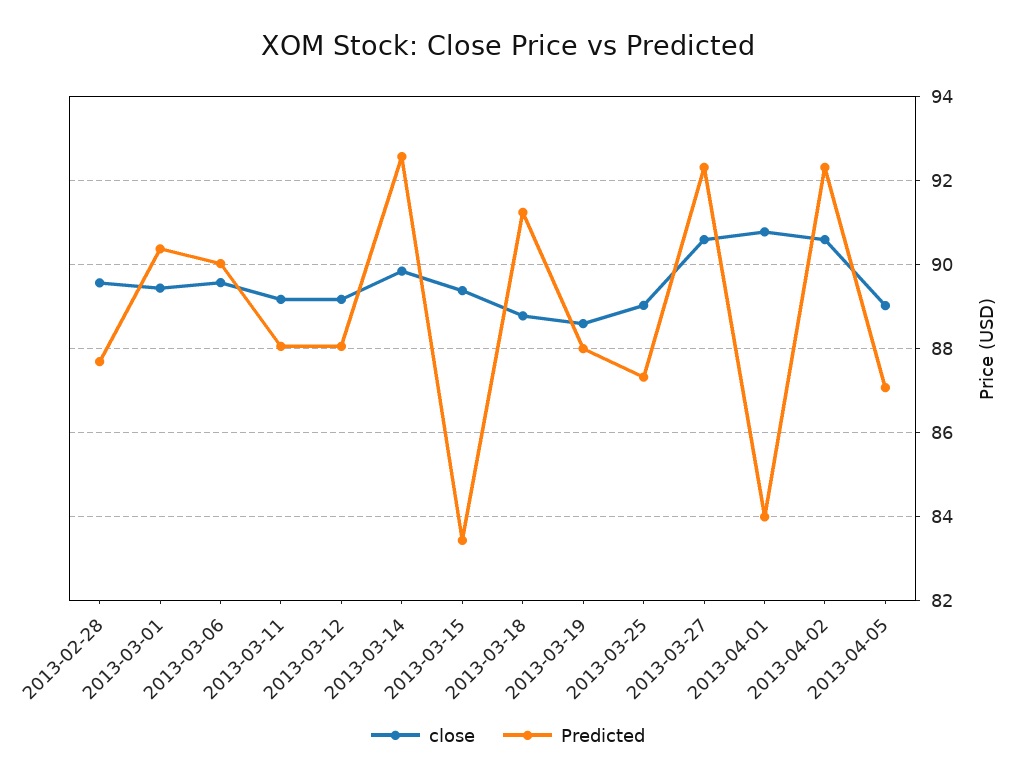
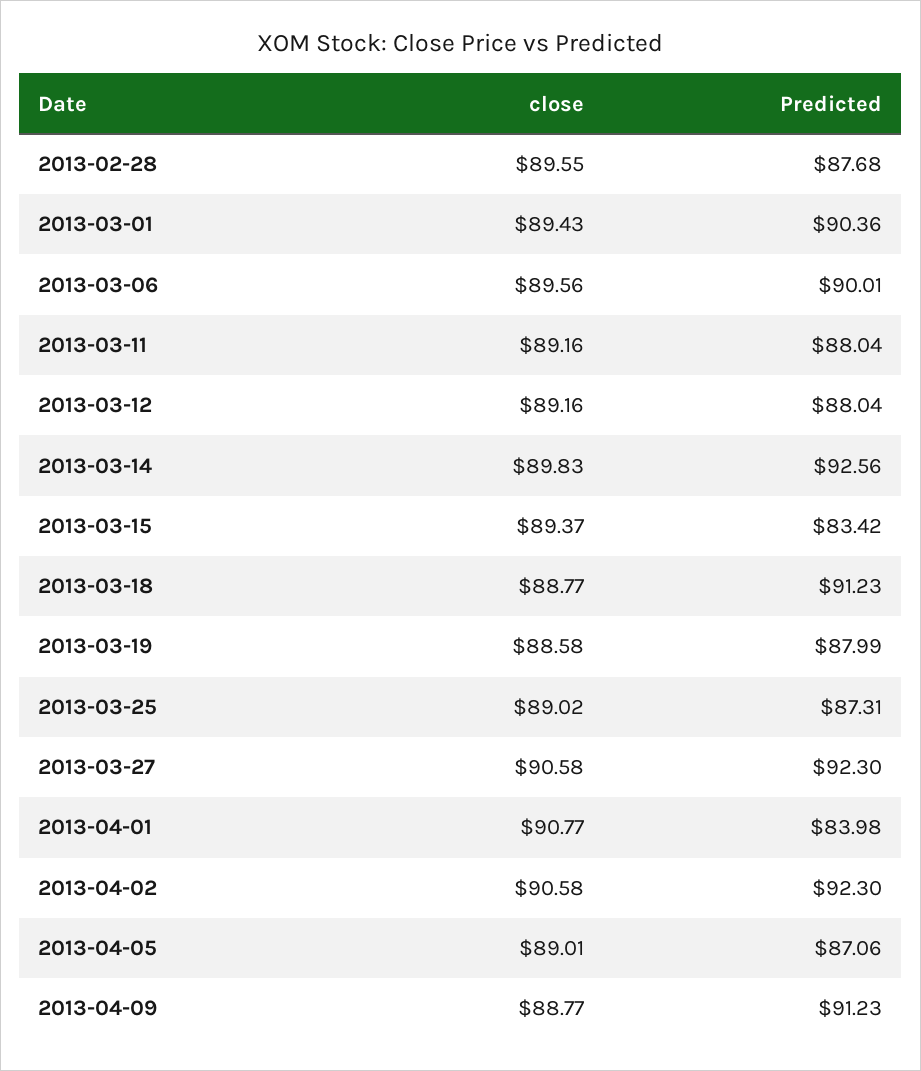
close, 2013-04-09: none -> 88.77
Predicted, 2013-04-09: none -> 91.23

